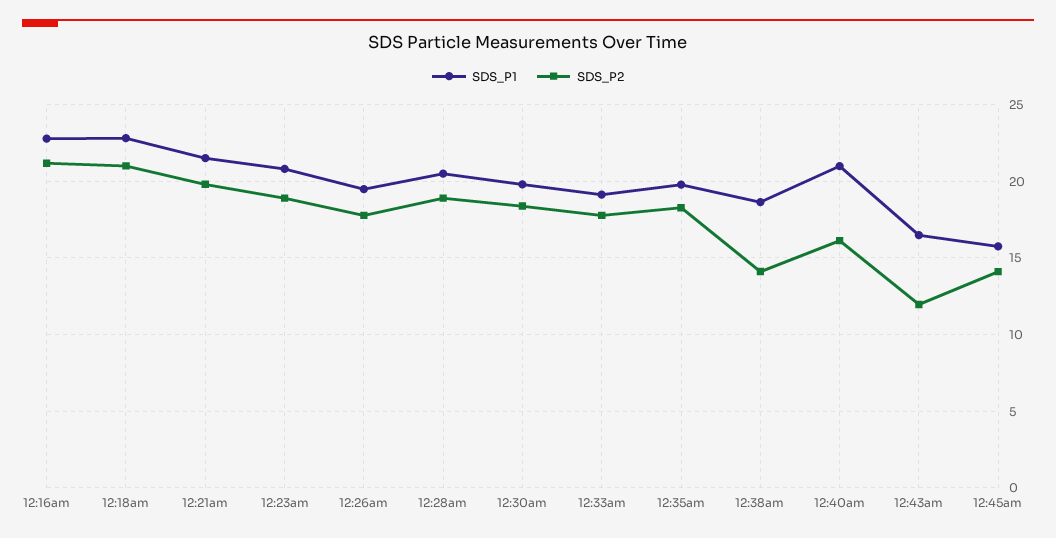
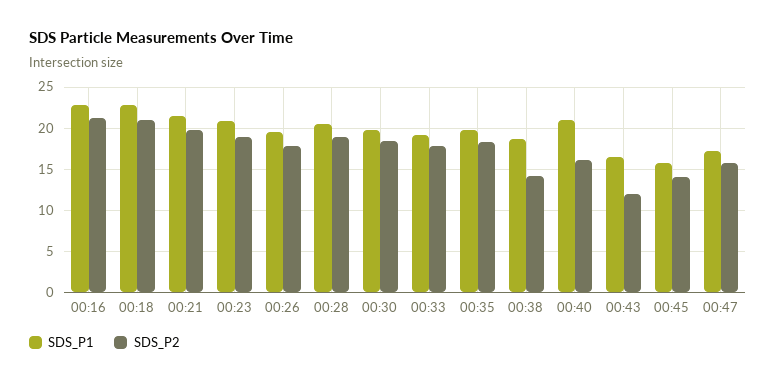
SDS_P1, 00:47: none -> 17
SDS_P2, 00:47: none -> 16

